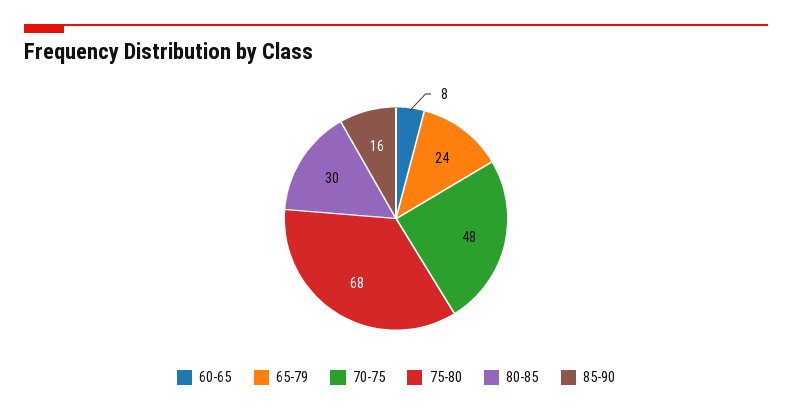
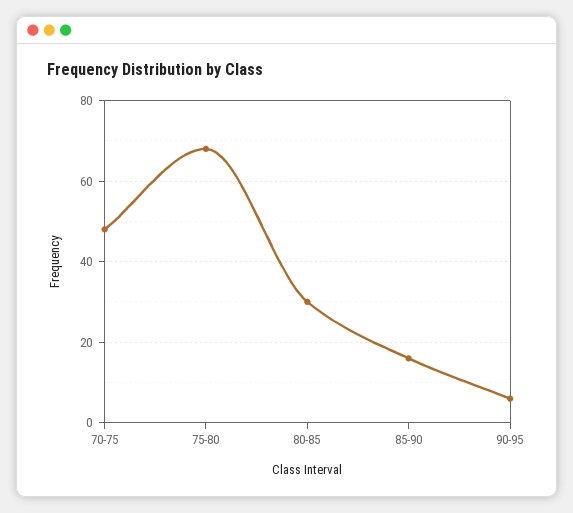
60-65: 8 -> none
65-79: 24 -> none
90-95: none -> 5

